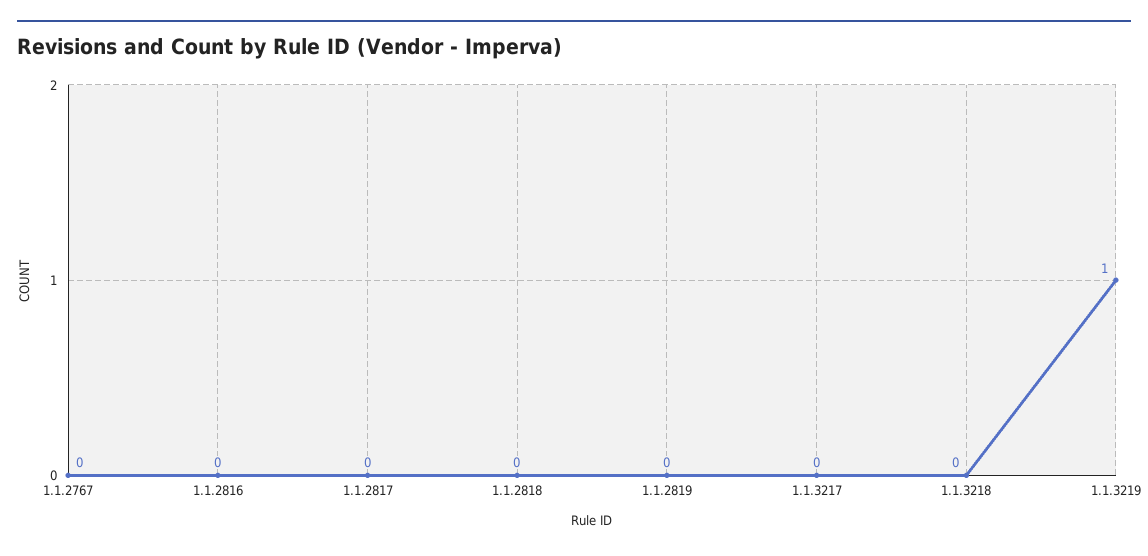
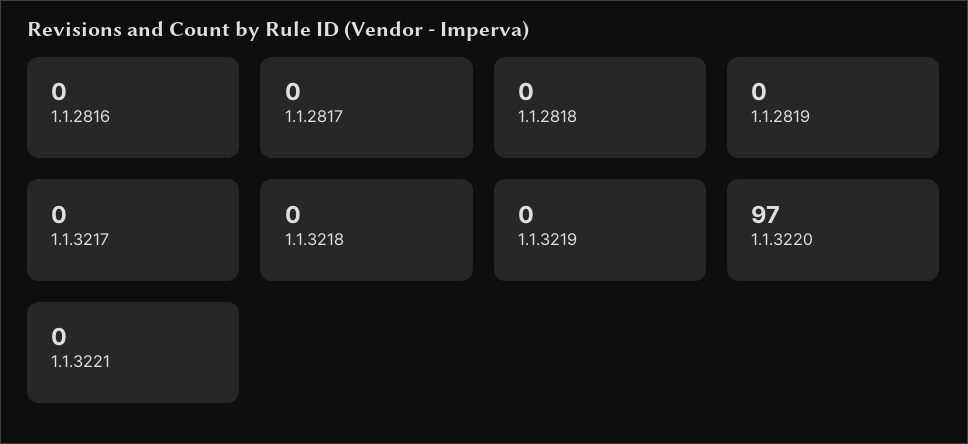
1.1.2767: 0 -> none
1.1.3219: 1 -> 0
1.1.3220: none -> 97
1.1.3221: none -> 0

